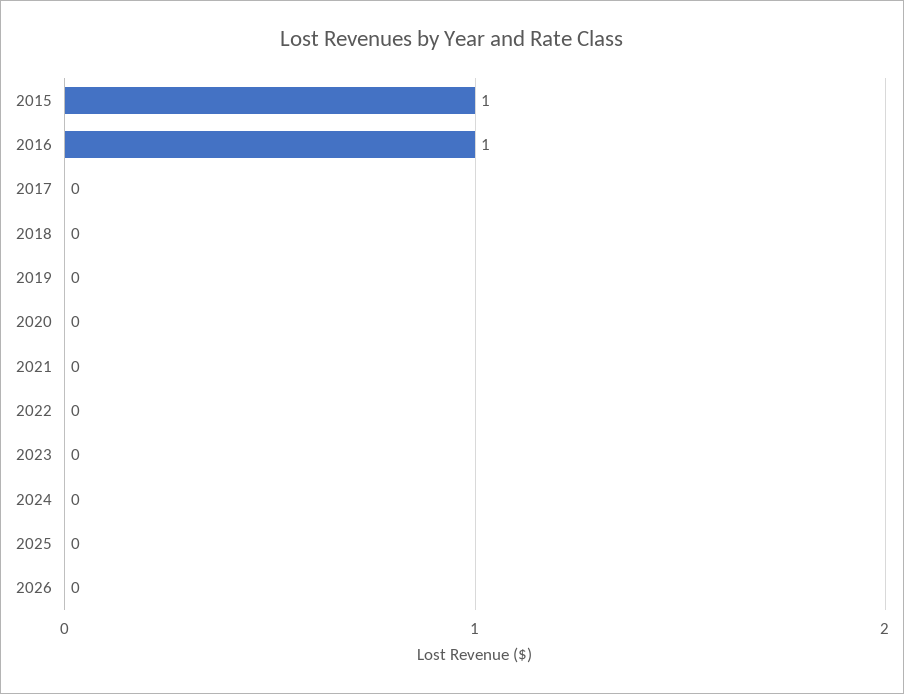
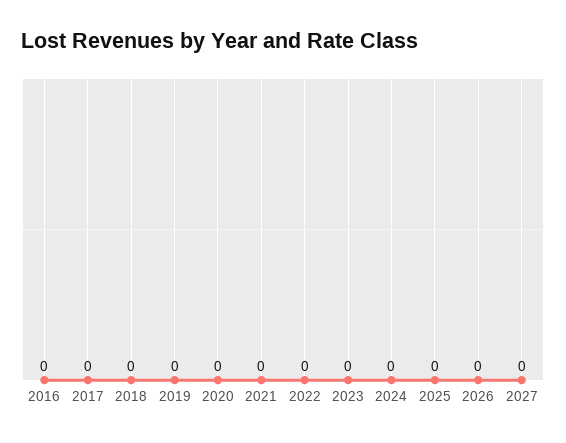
2015: 1 -> none
2016: 1 -> 0
2027: none -> 0

